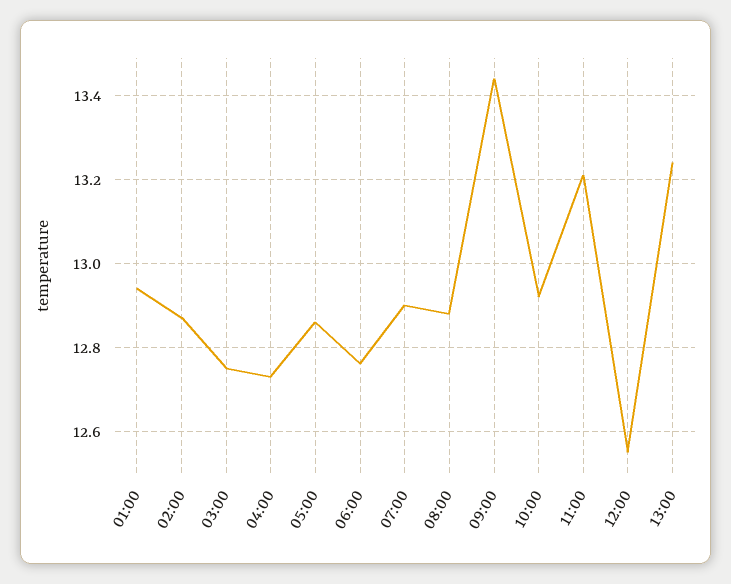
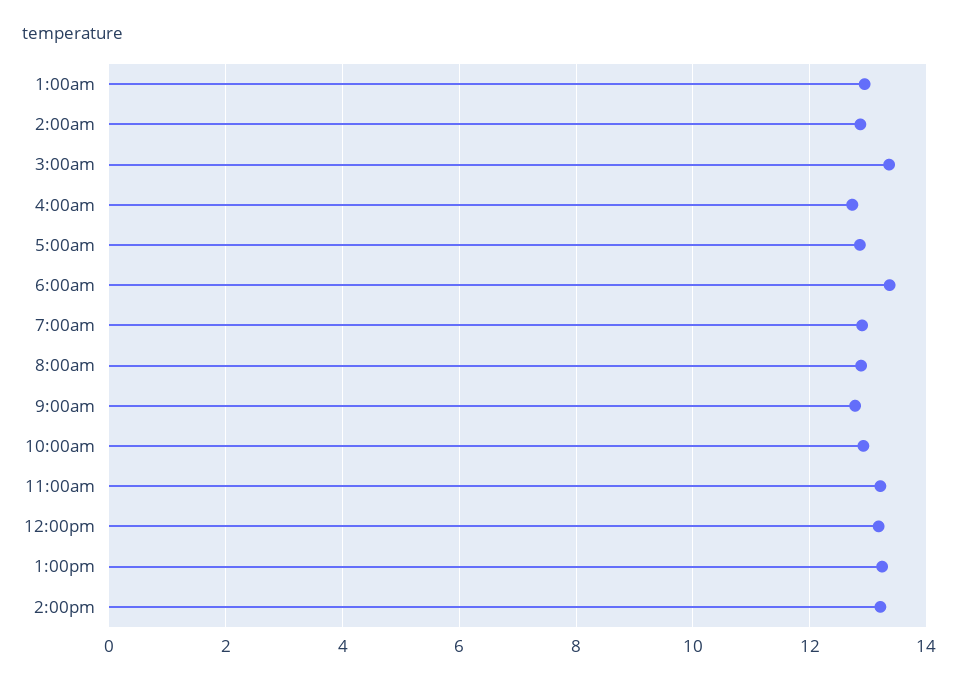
03:00: 12.75 -> 13.4
06:00: 12.75 -> 13.4
09:00: 13.45 -> 12.8
12:00: 12.55 -> 13.2
2:00pm: none -> 13.2

